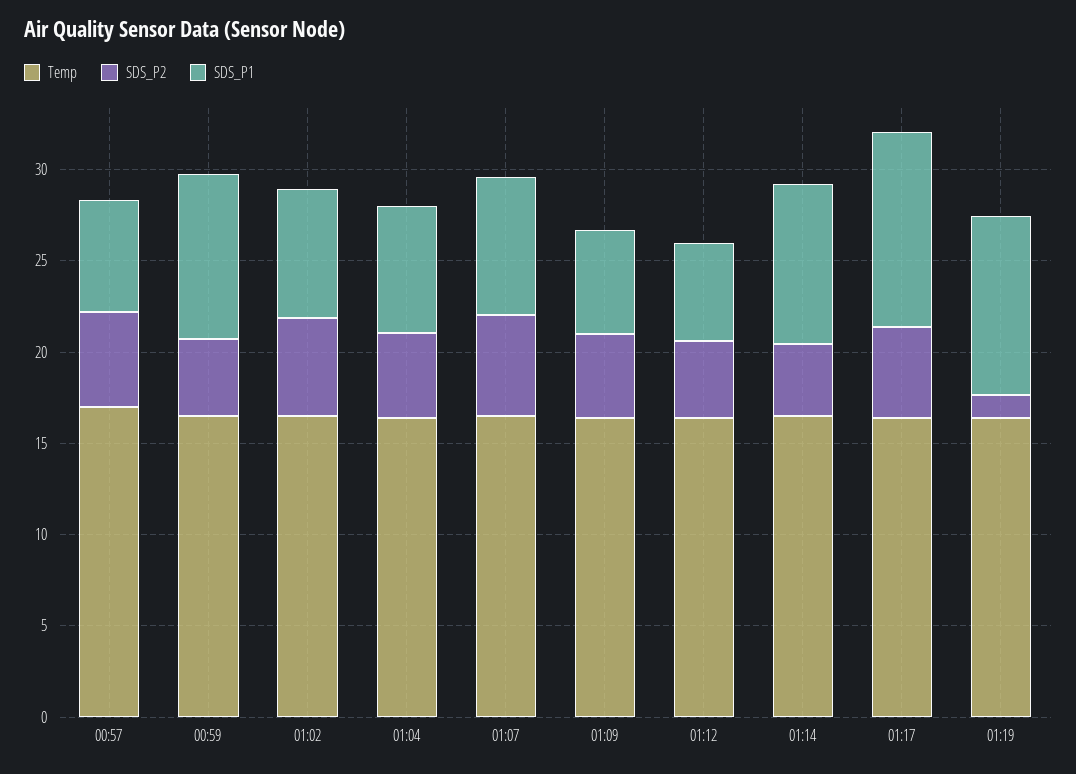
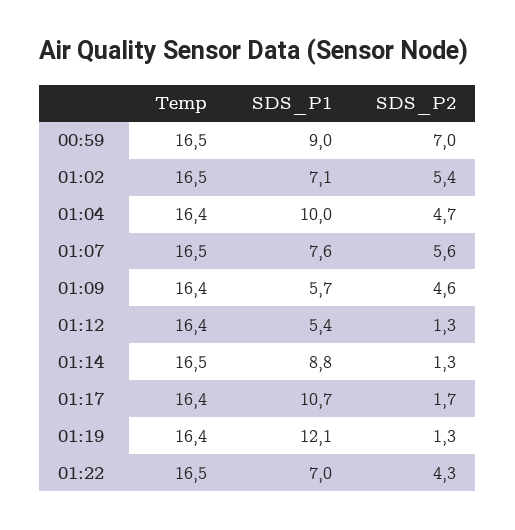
Temp, 00:57: 17 -> none
SDS_P2, 00:57: 5 -> none
SDS_P1, 00:57: 6 -> none
SDS_P2, 00:59: 4 -> 7
SDS_P1, 01:04: 7 -> 10
SDS_P2, 01:12: 4 -> 1.3
SDS_P2, 01:14: 4 -> 1.3
SDS_P2, 01:17: 5 -> 1.7
SDS_P1, 01:19: 10 -> 12.1
Temp, 01:22: none -> 16.5
SDS_P1, 01:22: none -> 7
SDS_P2, 01:22: none -> 4.3

